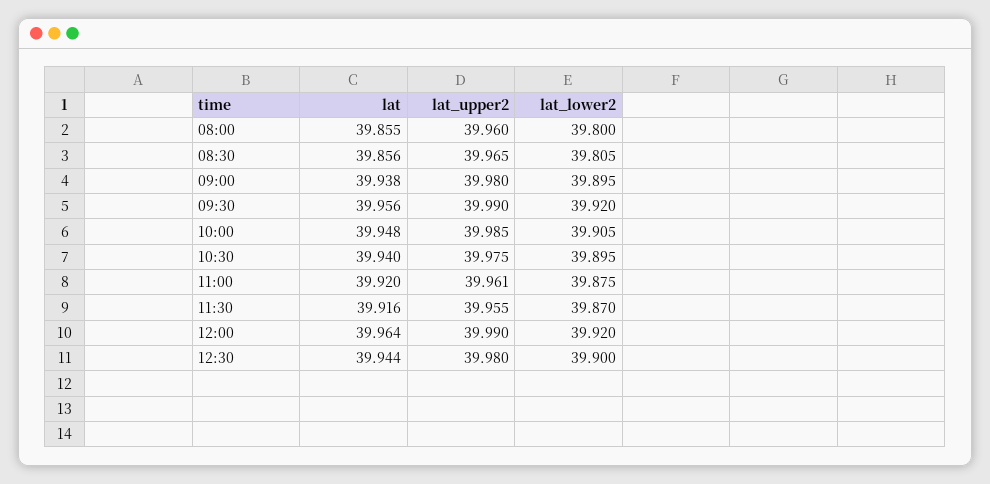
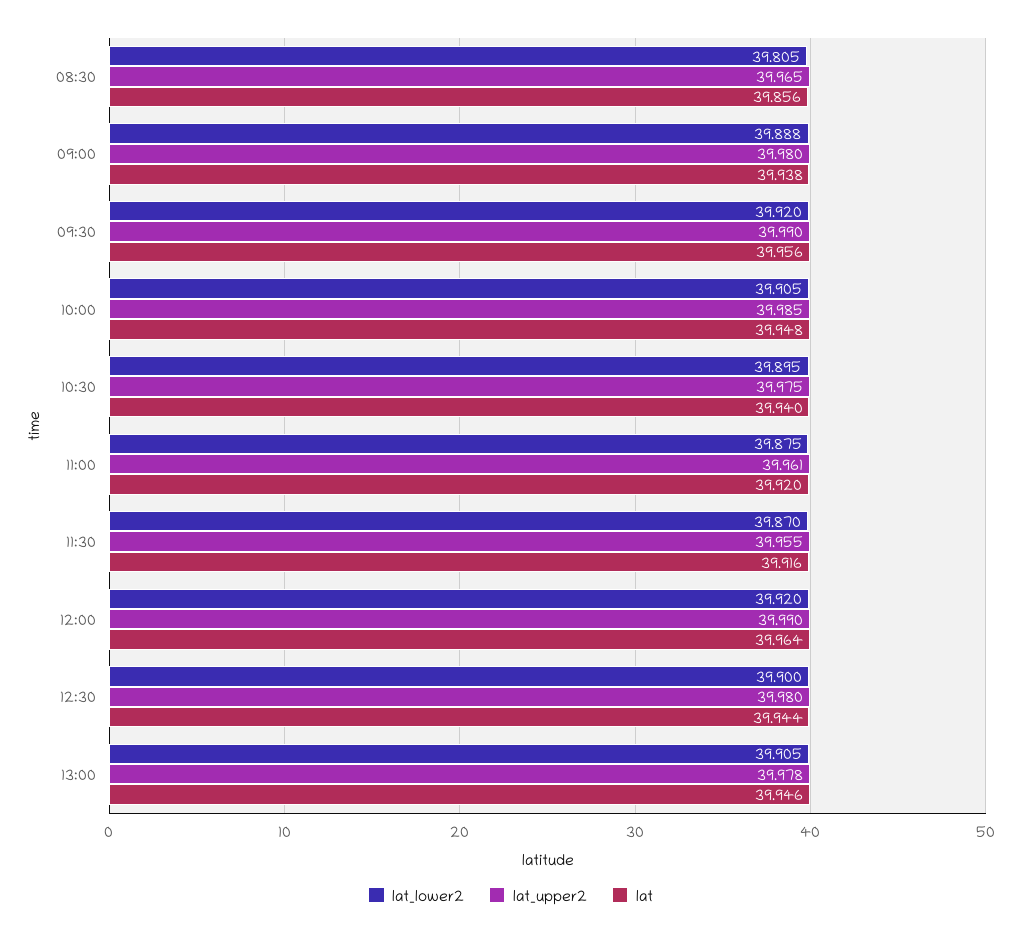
lat, 08:00: 39.855 -> none
lat_upper2, 08:00: 39.96 -> none
lat_lower2, 08:00: 39.8 -> none
lat_lower2, 09:00: 39.895 -> 39.888
lat_lower2, 13:00: none -> 39.905
lat_upper2, 13:00: none -> 39.978
lat, 13:00: none -> 39.946

